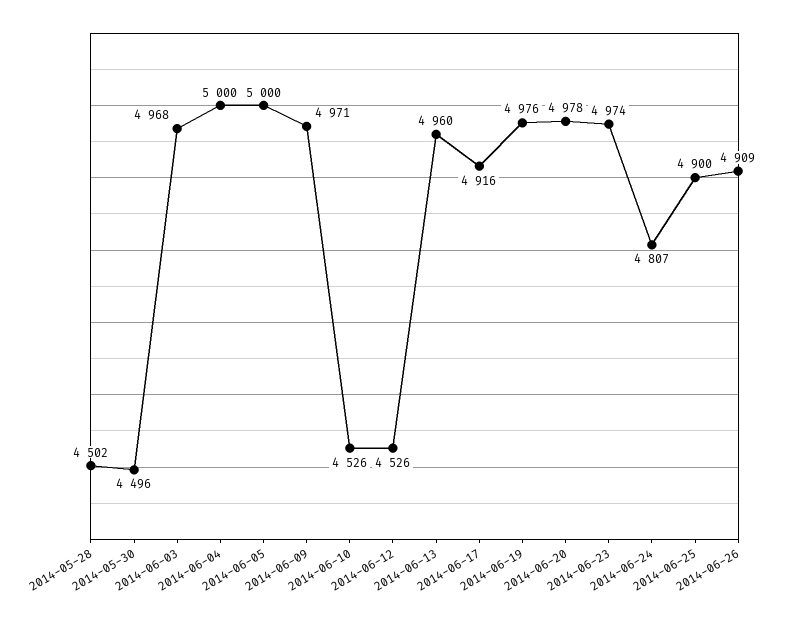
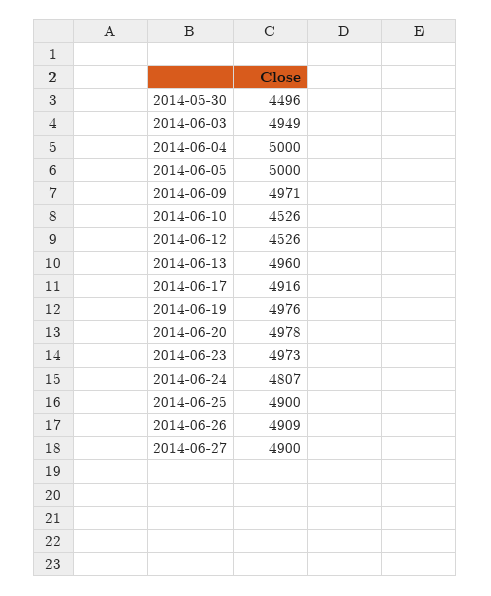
2014-05-28: 4502 -> none
2014-06-03: 4968 -> 4949
2014-06-23: 4974 -> 4973
2014-06-27: none -> 4900

